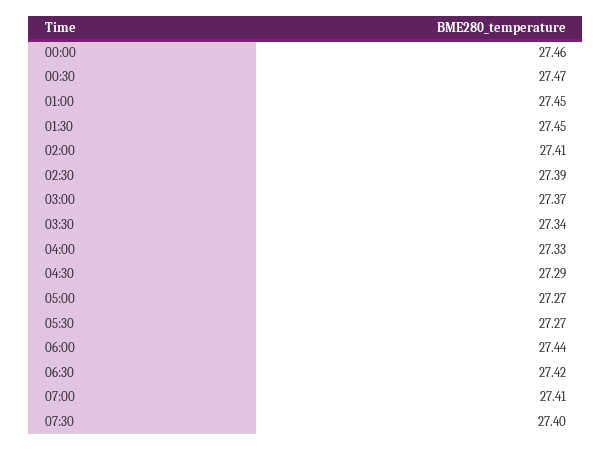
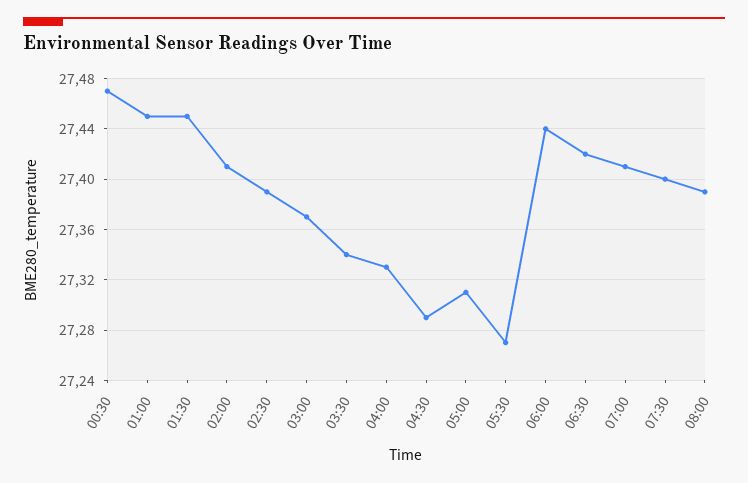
00:00: 27.46 -> none
05:00: 27.27 -> 27.31
08:00: none -> 27.39

